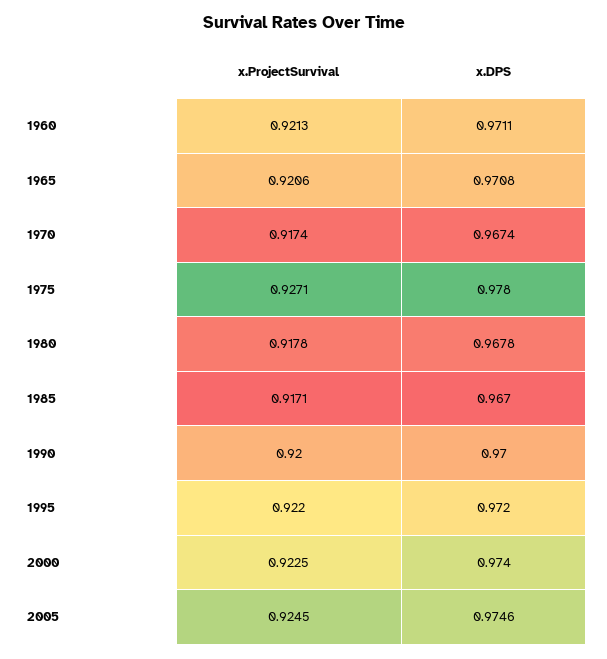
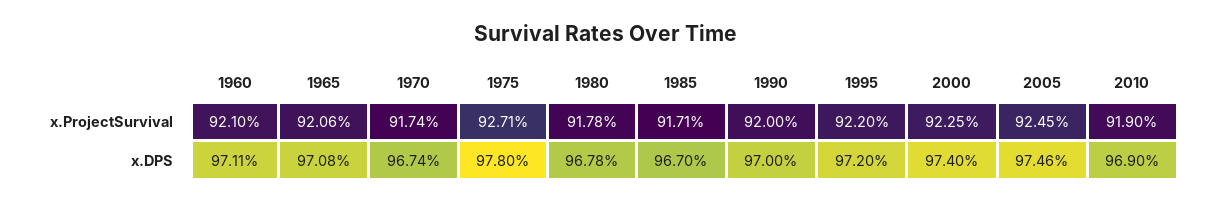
x.ProjectSurvival, 1960: 0.9213 -> 0.921
x.ProjectSurvival, 2010: none -> 0.919
x.DPS, 2010: none -> 0.969

